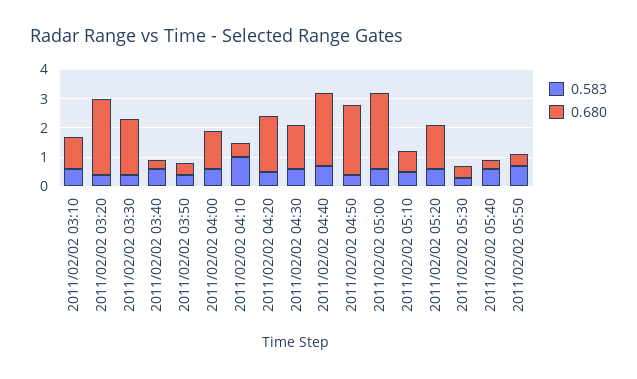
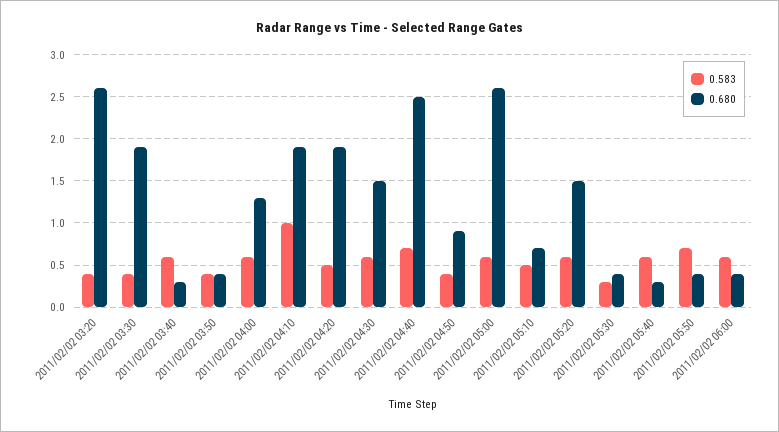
0.583, 2011/02/02 03:10: 0.5 -> none
0.680, 2011/02/02 03:10: 1 -> none
0.680, 2011/02/02 04:10: 0.5 -> 1.9
0.680, 2011/02/02 04:50: 2.5 -> 0.9
0.583, 2011/02/02 06:00: none -> 0.6
0.680, 2011/02/02 06:00: none -> 0.4

